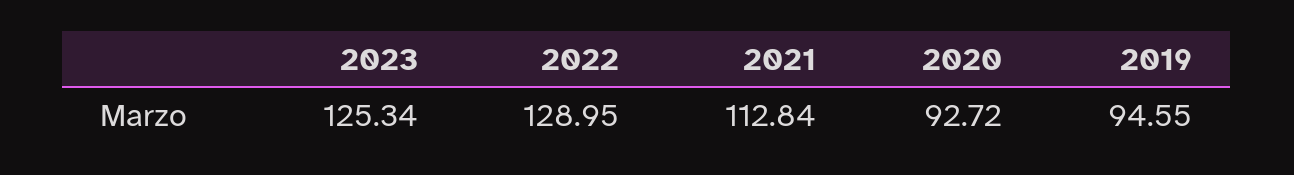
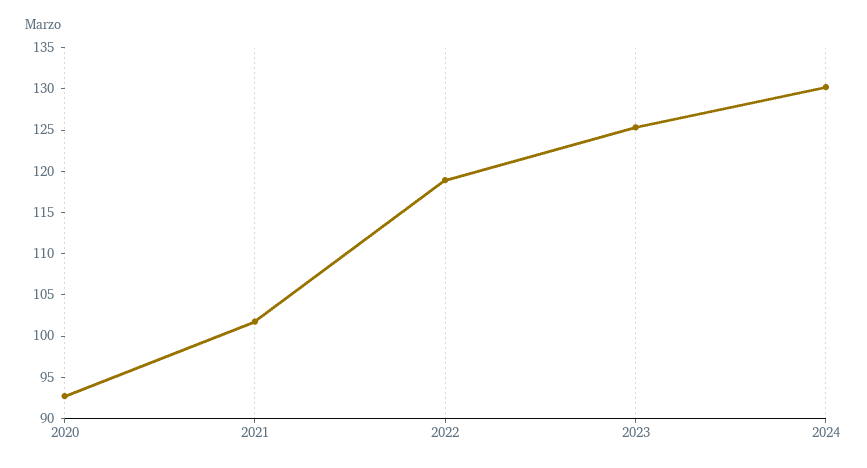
2022: 128.95 -> 119
2021: 112.84 -> 102
2019: 94.55 -> none
2024: none -> 130

